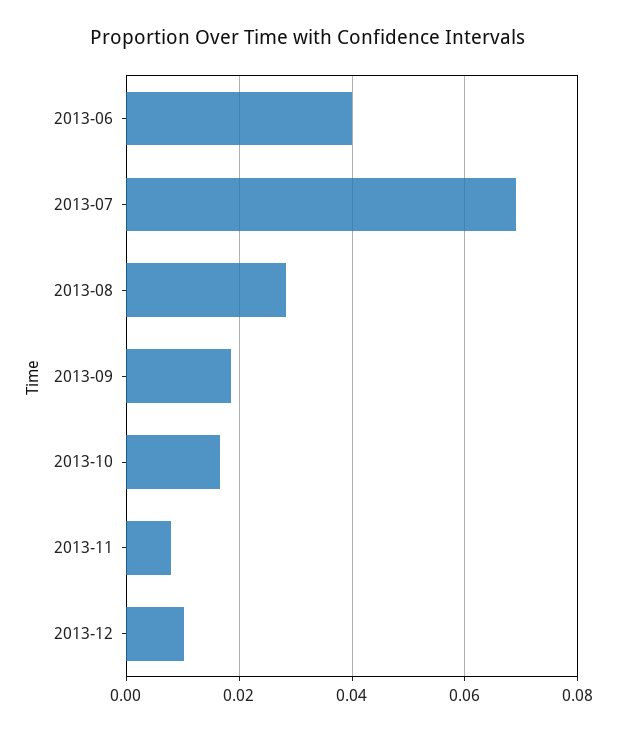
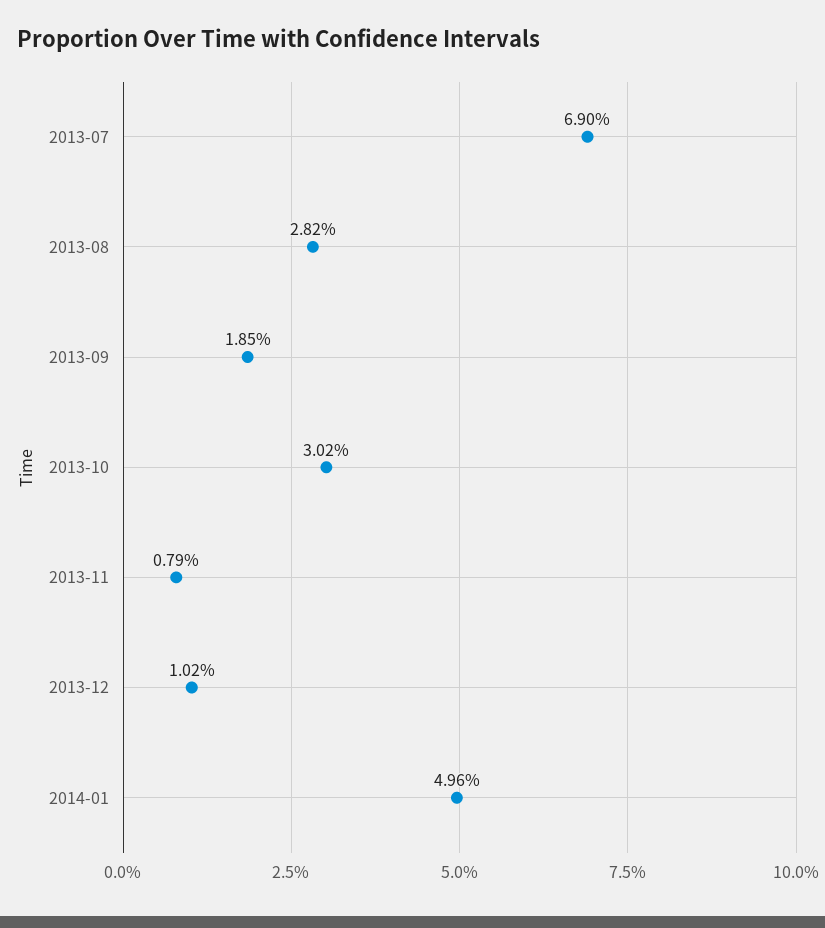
2013-06: 0.04 -> none
2013-10: 0.016 -> 0.0302
2014-01: none -> 0.0496

